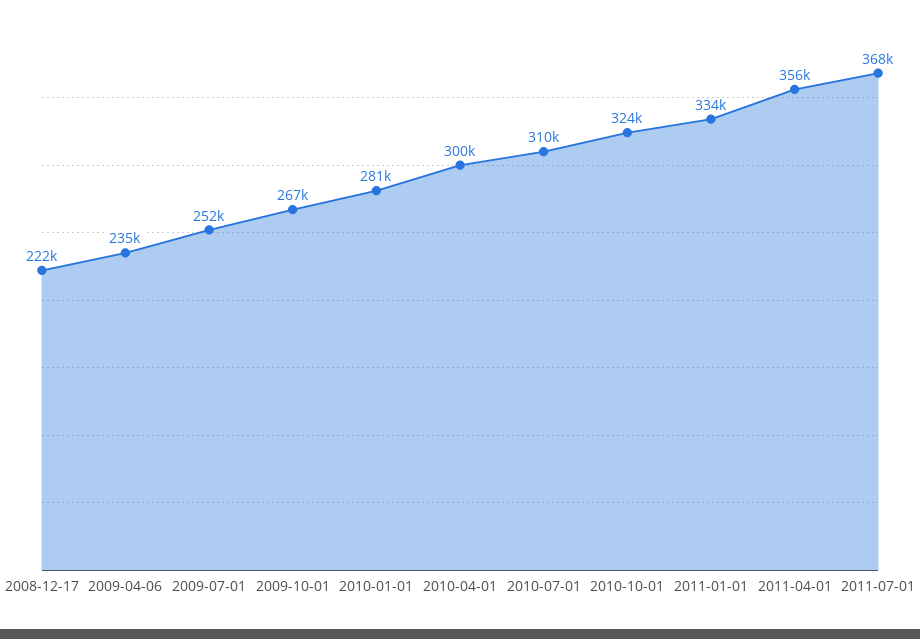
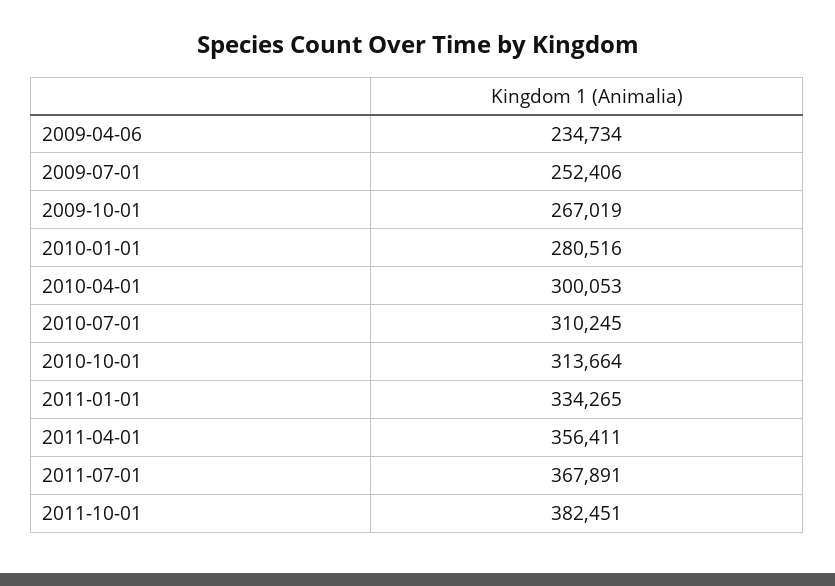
2008-12-17: 222000 -> none
2010-10-01: 324000 -> 313664
2011-10-01: none -> 382451

